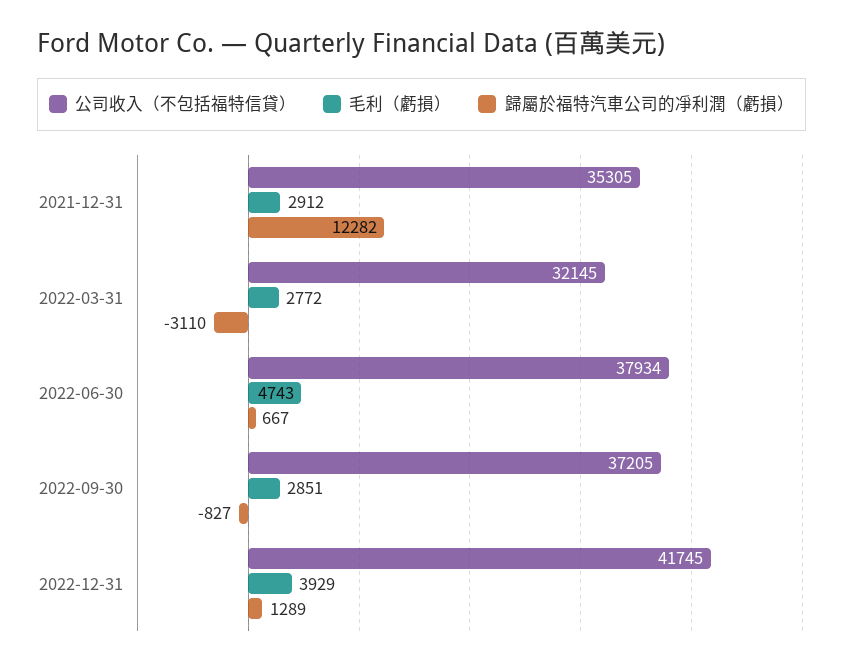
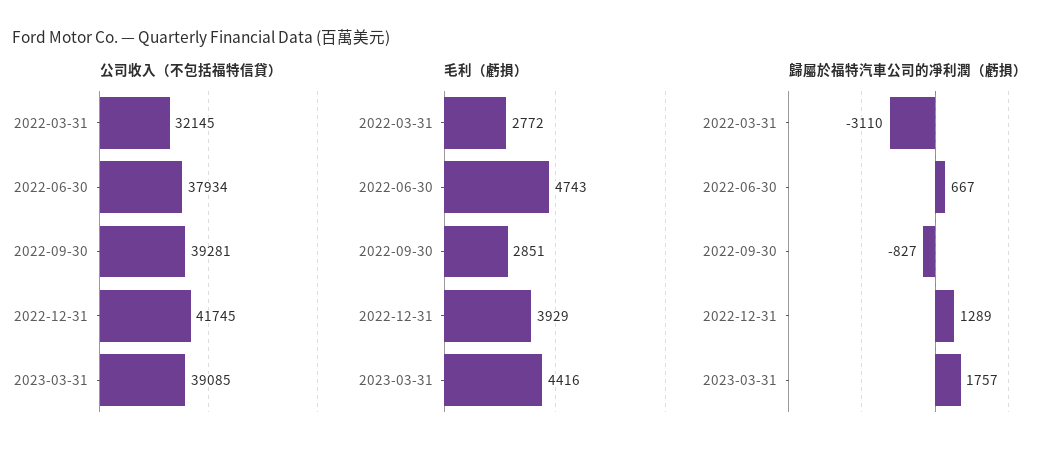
公司收入（不包括福特信貸）, 2021-12-31: 35305 -> none
毛利（虧損）, 2021-12-31: 2912 -> none
歸屬於福特汽車公司的凈利潤（虧損）, 2021-12-31: 12282 -> none
公司收入（不包括福特信貸）, 2022-09-30: 37205 -> 39281
公司收入（不包括福特信貸）, 2023-03-31: none -> 39085
毛利（虧損）, 2023-03-31: none -> 4416
歸屬於福特汽車公司的凈利潤（虧損）, 2023-03-31: none -> 1757

